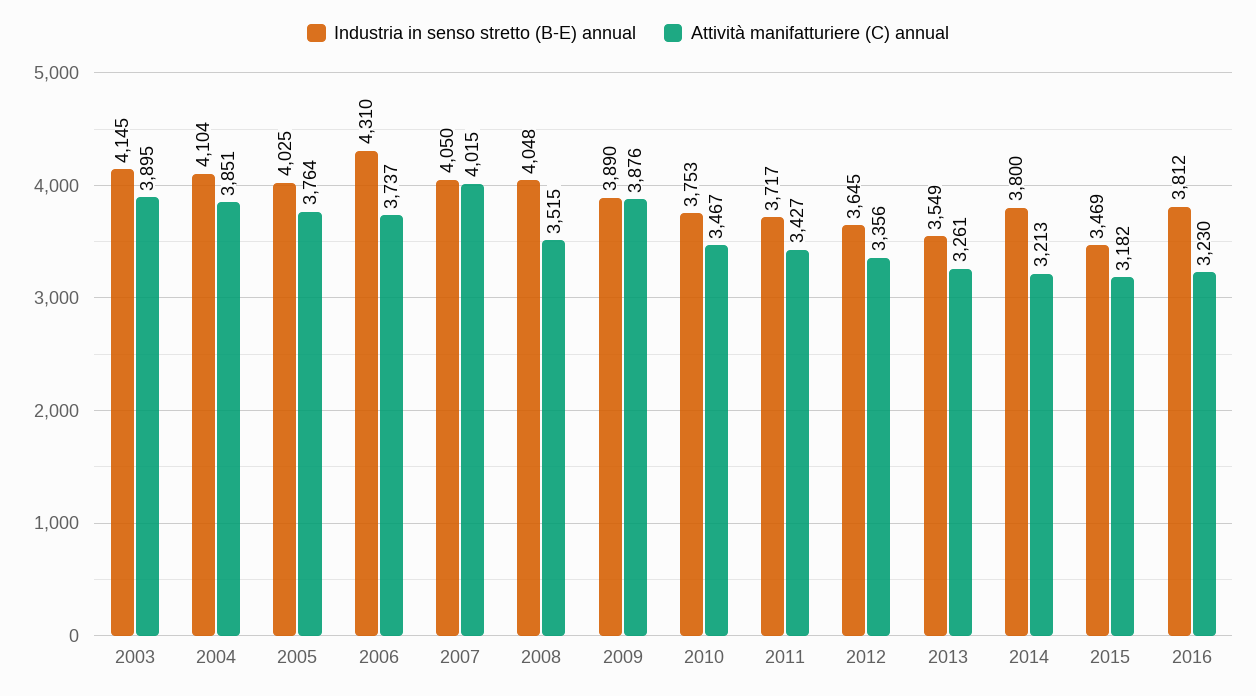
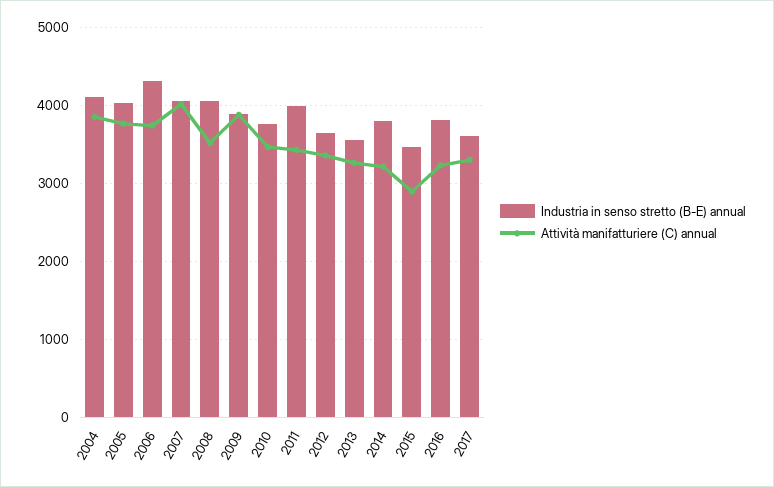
Industria in senso stretto (B-E) annual, 2003: 4145 -> none
Attività manifatturiere (C) annual, 2003: 3895 -> none
Industria in senso stretto (B-E) annual, 2011: 3717 -> 4000
Attività manifatturiere (C) annual, 2015: 3182 -> 2900
Industria in senso stretto (B-E) annual, 2017: none -> 3600
Attività manifatturiere (C) annual, 2017: none -> 3300

